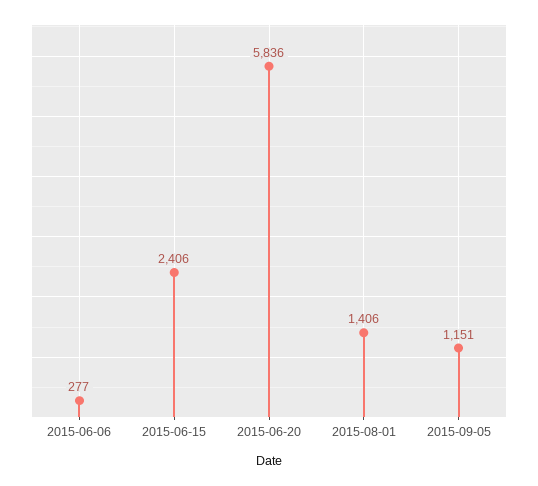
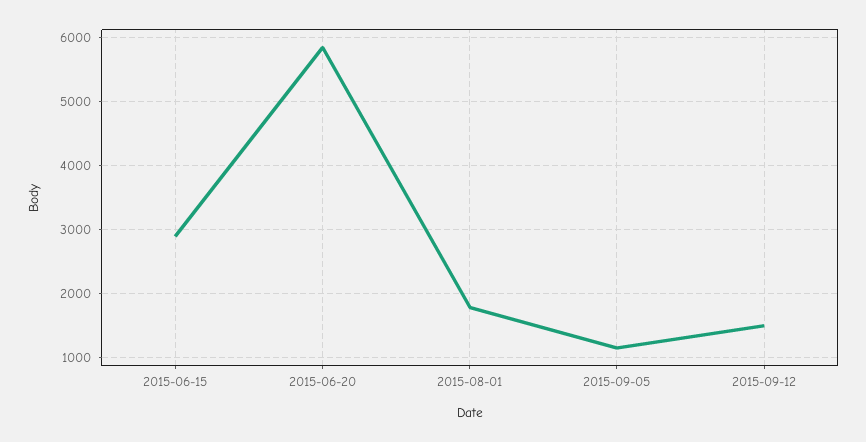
2015-06-06: 277 -> none
2015-06-15: 2406 -> 2900
2015-08-01: 1406 -> 1800
2015-09-12: none -> 1500

